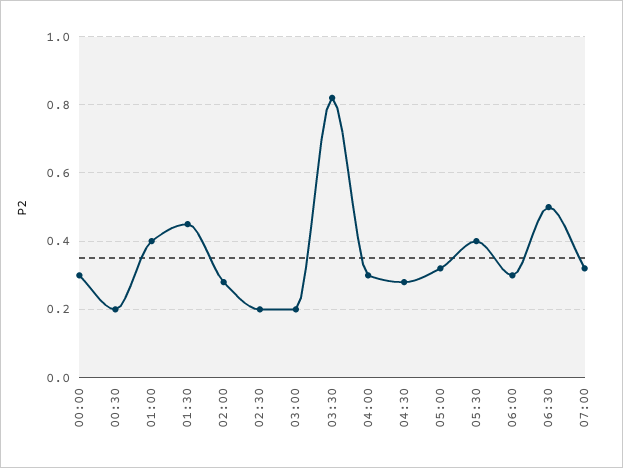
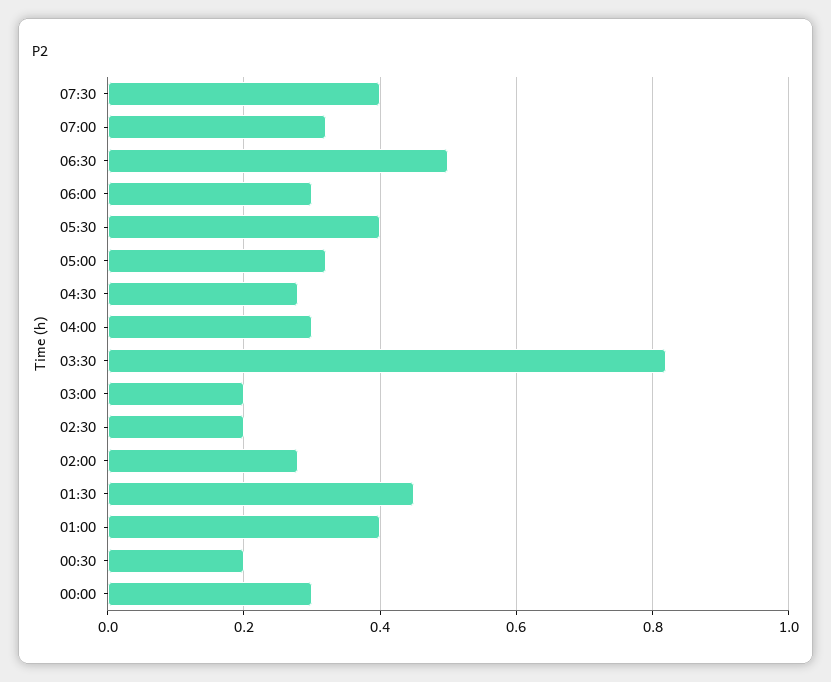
07:30: none -> 0.4

